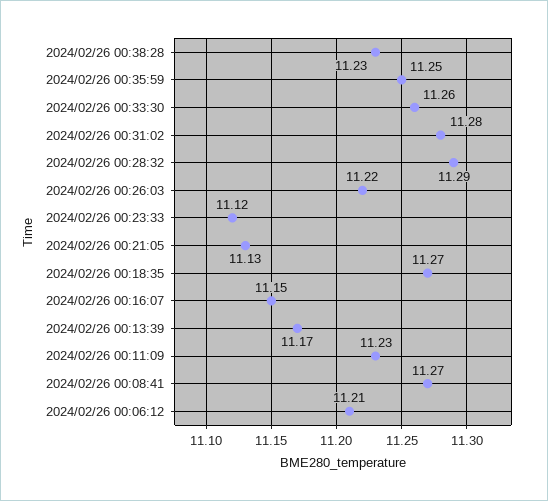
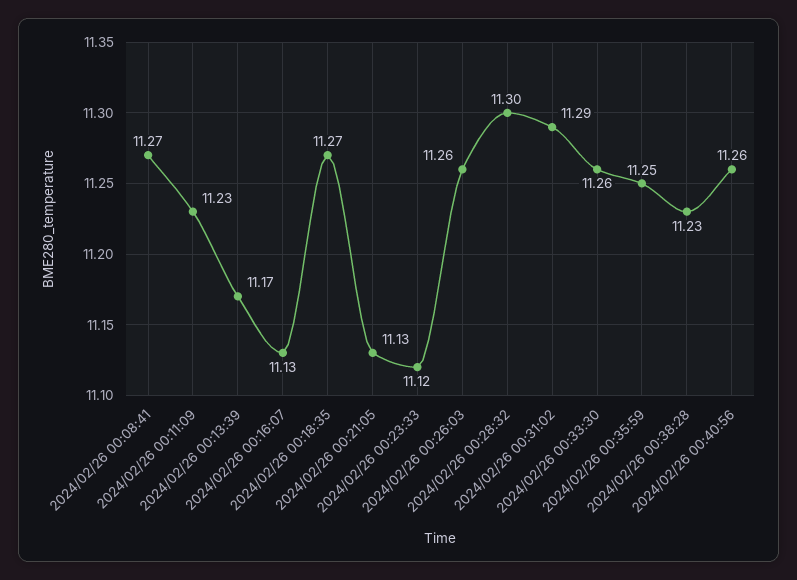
2024/02/26 00:31:02: 11.28 -> 11.29
2024/02/26 00:28:32: 11.29 -> 11.3
2024/02/26 00:26:03: 11.22 -> 11.26
2024/02/26 00:16:07: 11.15 -> 11.13
2024/02/26 00:06:12: 11.21 -> none
2024/02/26 00:40:56: none -> 11.26

